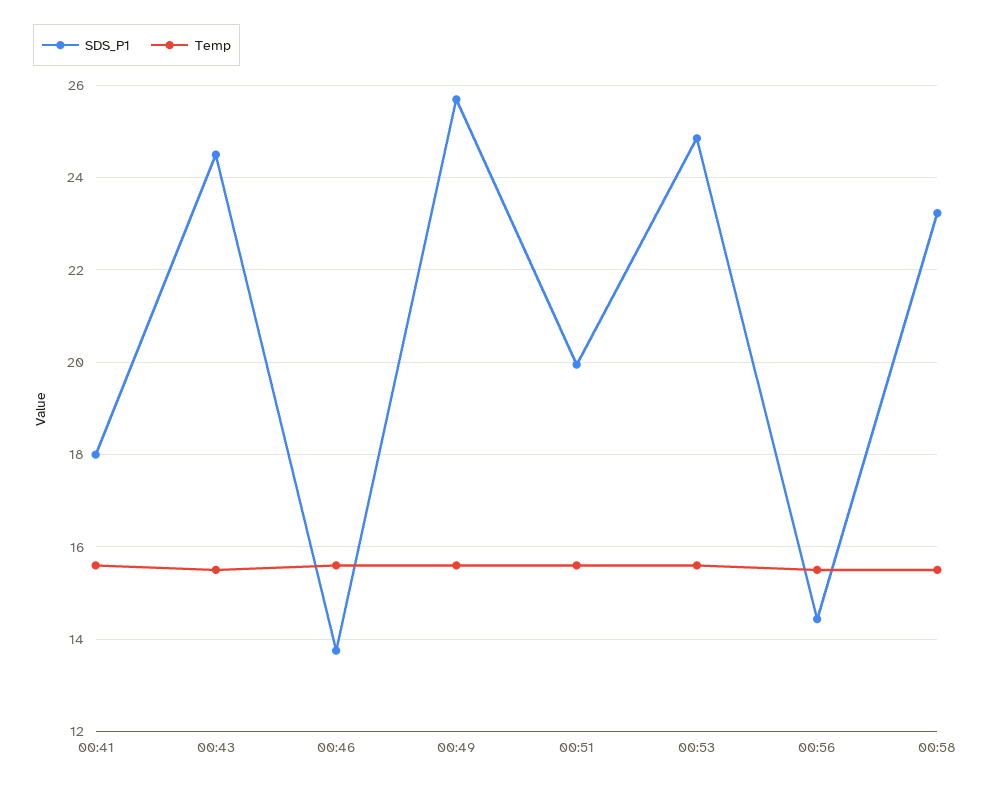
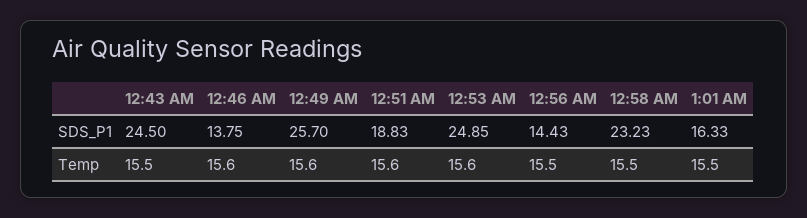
SDS_P1, 00:41: 18 -> none
Temp, 00:41: 15.6 -> none
SDS_P1, 00:51: 20 -> 18.83
SDS_P1, 1:01 AM: none -> 16.33
Temp, 1:01 AM: none -> 15.5

